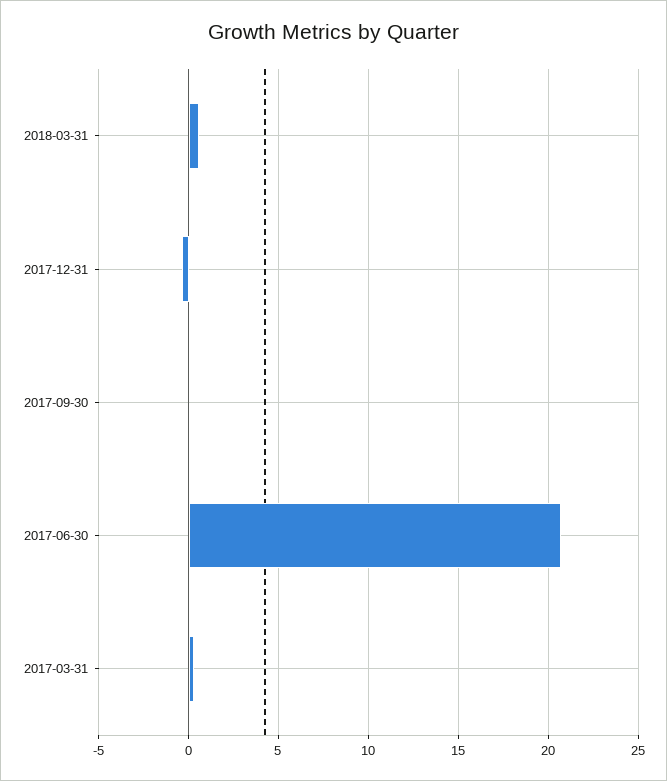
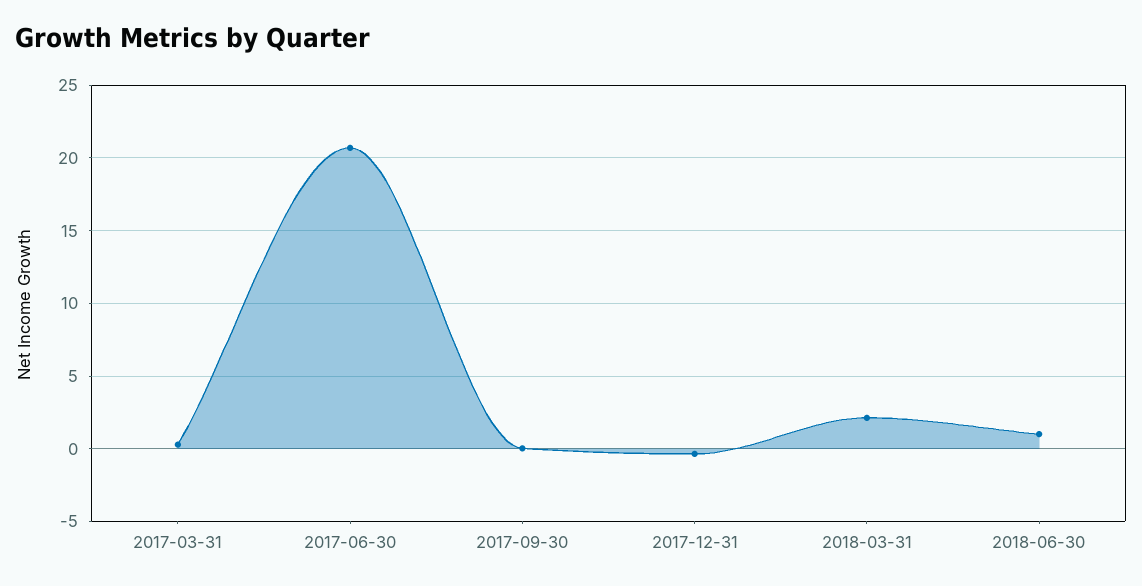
2018-03-31: 0.5 -> 2
2018-06-30: none -> 1

